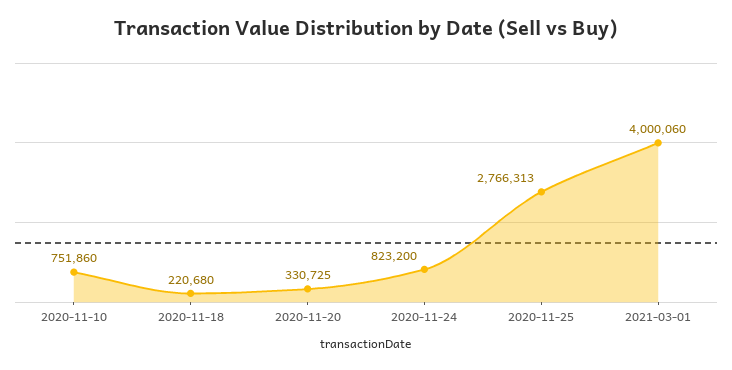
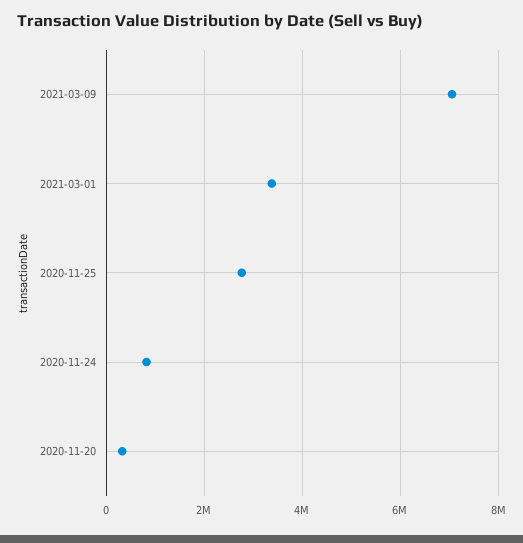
2020-11-10: 751860 -> none
2020-11-18: 220680 -> none
2021-03-01: 4000060 -> 3400000
2021-03-09: none -> 7000000

